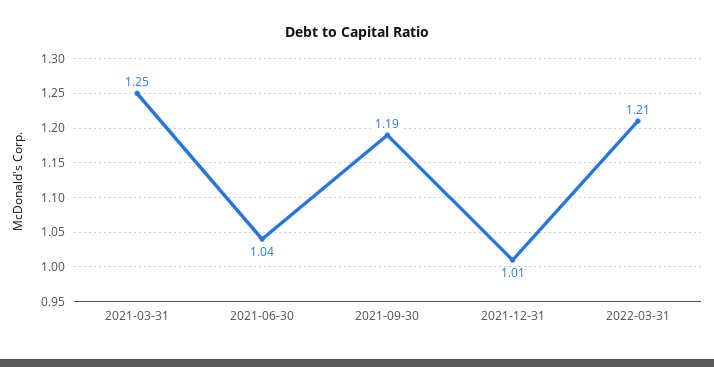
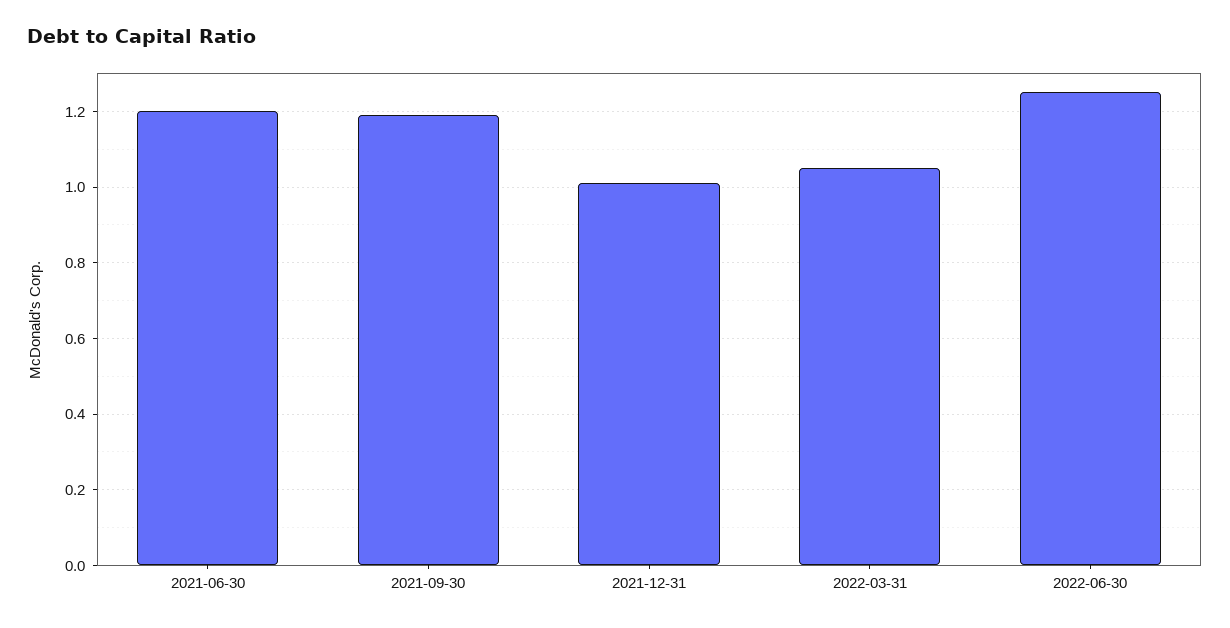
2021-03-31: 1.25 -> none
2021-06-30: 1.04 -> 1.2
2022-03-31: 1.21 -> 1.05
2022-06-30: none -> 1.25

